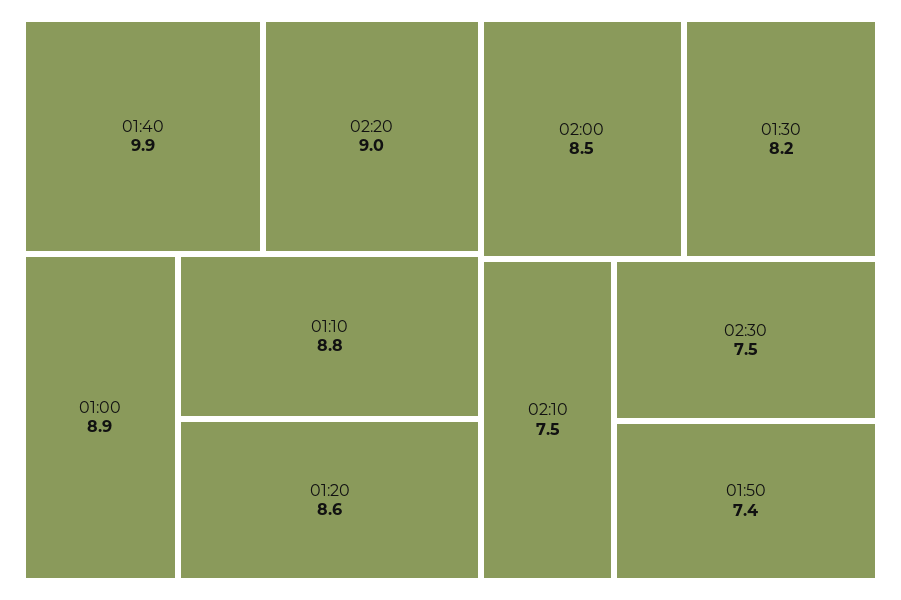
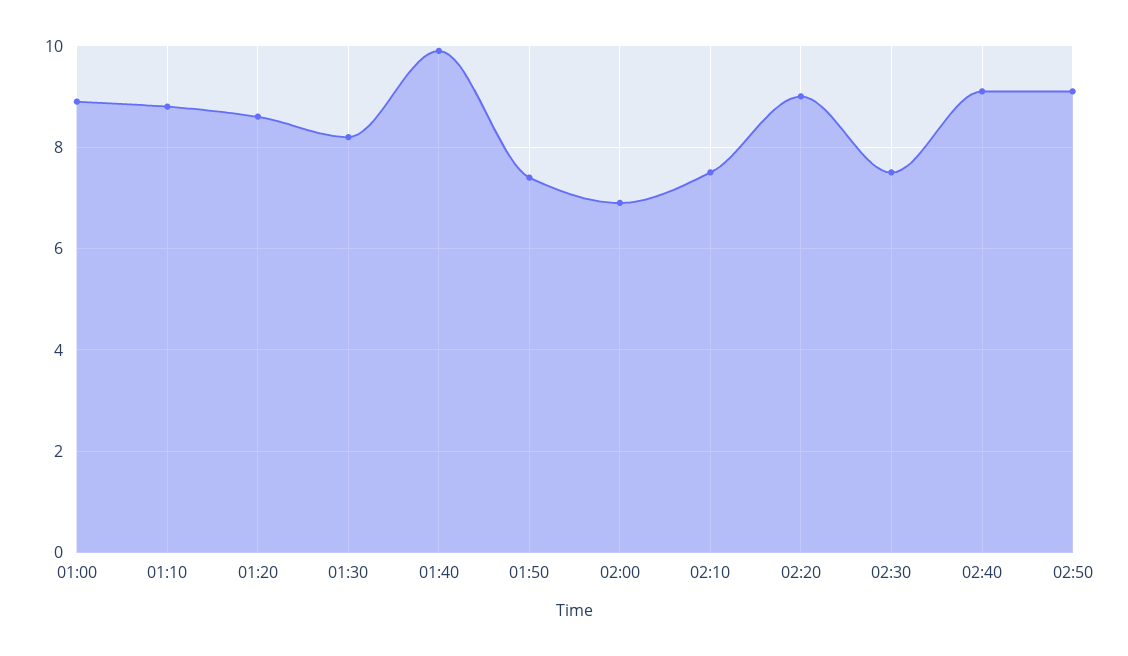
02:00: 8.5 -> 7
02:40: none -> 9
02:50: none -> 9

